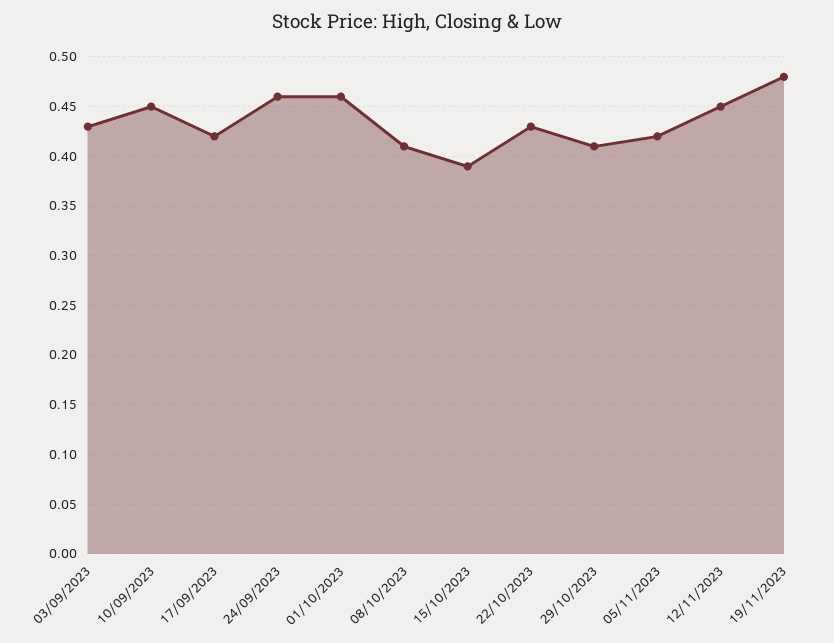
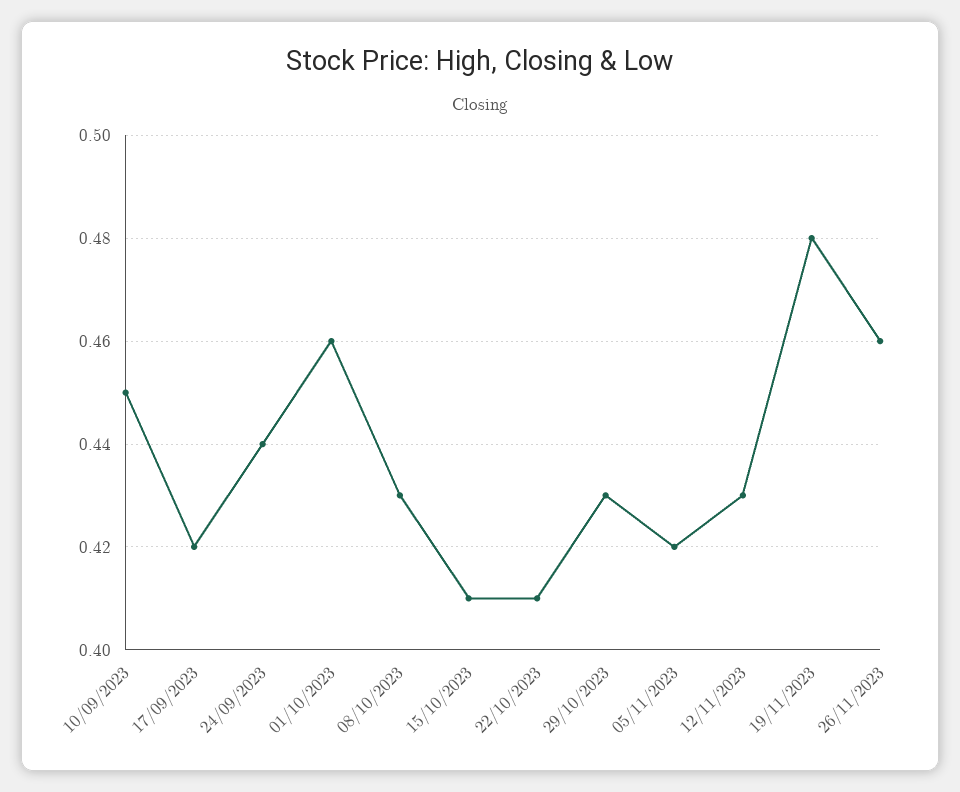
03/09/2023: 0.43 -> none
24/09/2023: 0.46 -> 0.44
08/10/2023: 0.41 -> 0.43
15/10/2023: 0.39 -> 0.41
22/10/2023: 0.43 -> 0.41
29/10/2023: 0.41 -> 0.43
12/11/2023: 0.45 -> 0.43
26/11/2023: none -> 0.46

